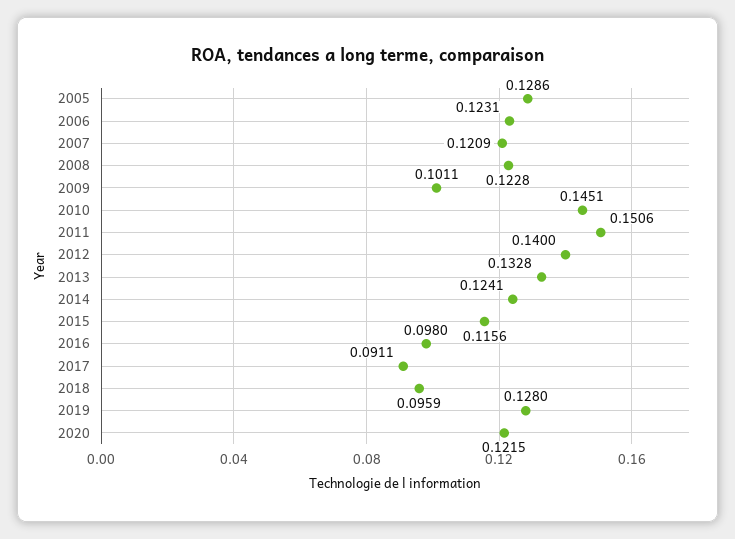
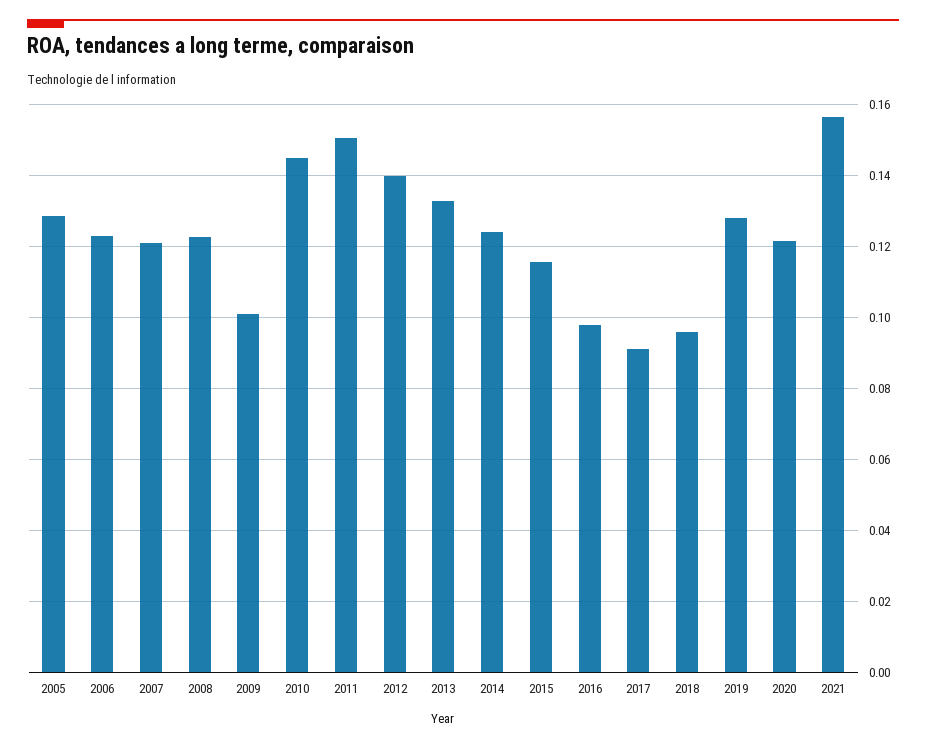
2021: none -> 0.156

